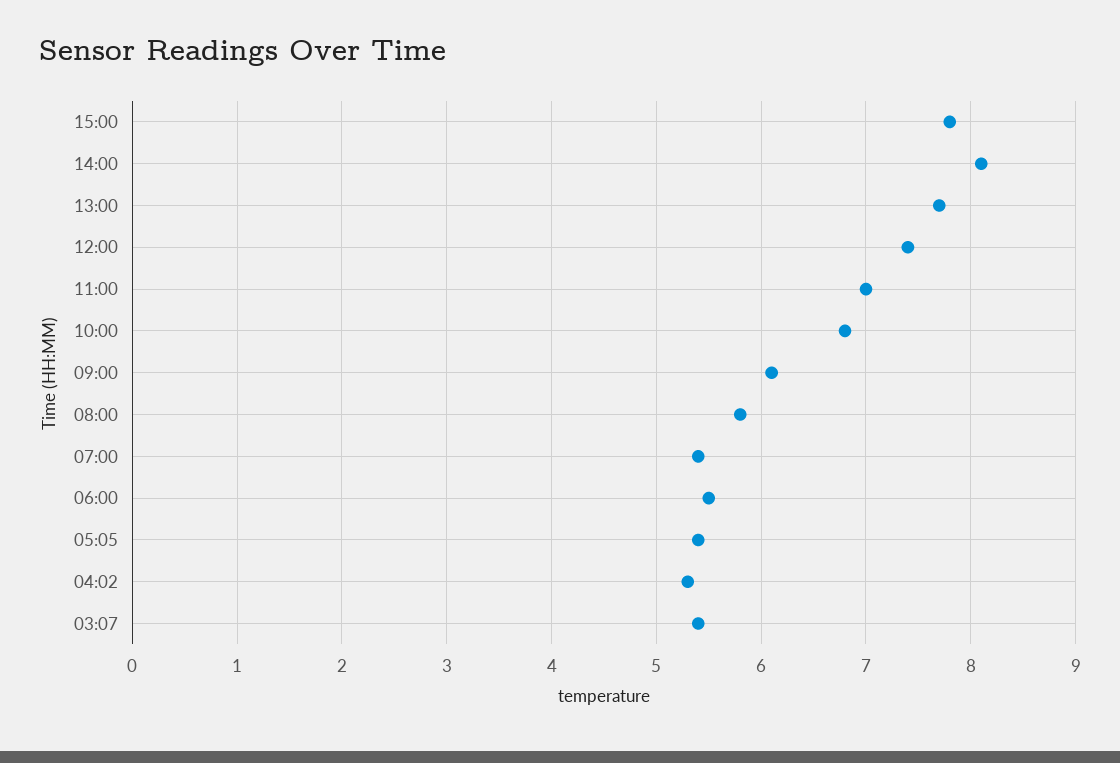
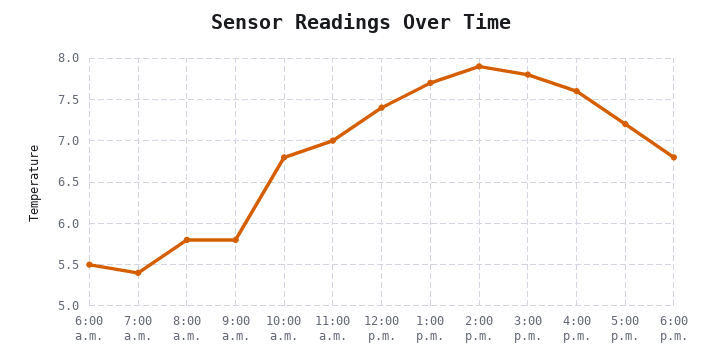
14:00: 8.1 -> 7.9
09:00: 6.1 -> 5.8
05:05: 5.4 -> none
04:02: 5.3 -> none
03:07: 5.4 -> none
4:00 p.m.: none -> 7.6
5:00 p.m.: none -> 7.2
6:00 p.m.: none -> 6.8

